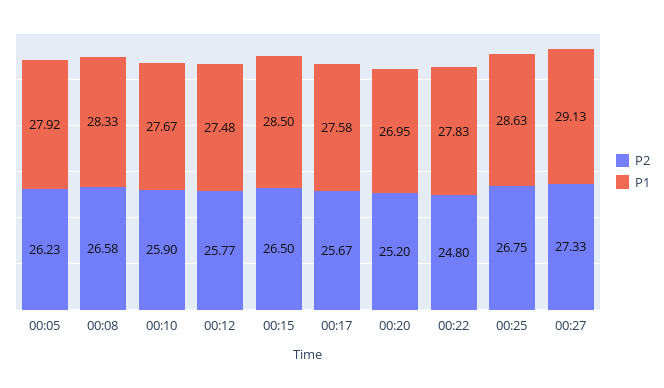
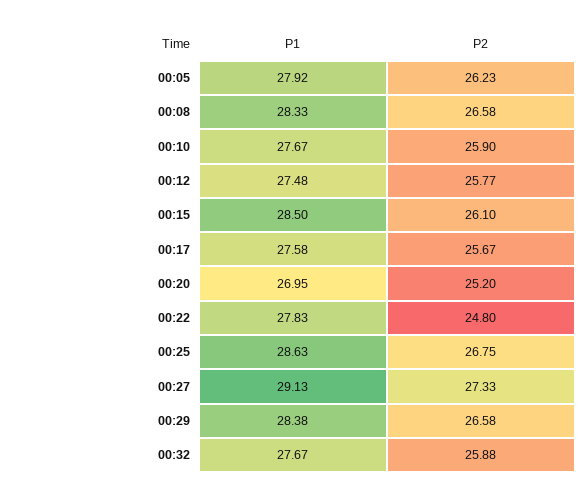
P2, 00:15: 26.5 -> 26.1
P1, 00:29: none -> 28.38
P2, 00:29: none -> 26.58
P1, 00:32: none -> 27.67
P2, 00:32: none -> 25.88

